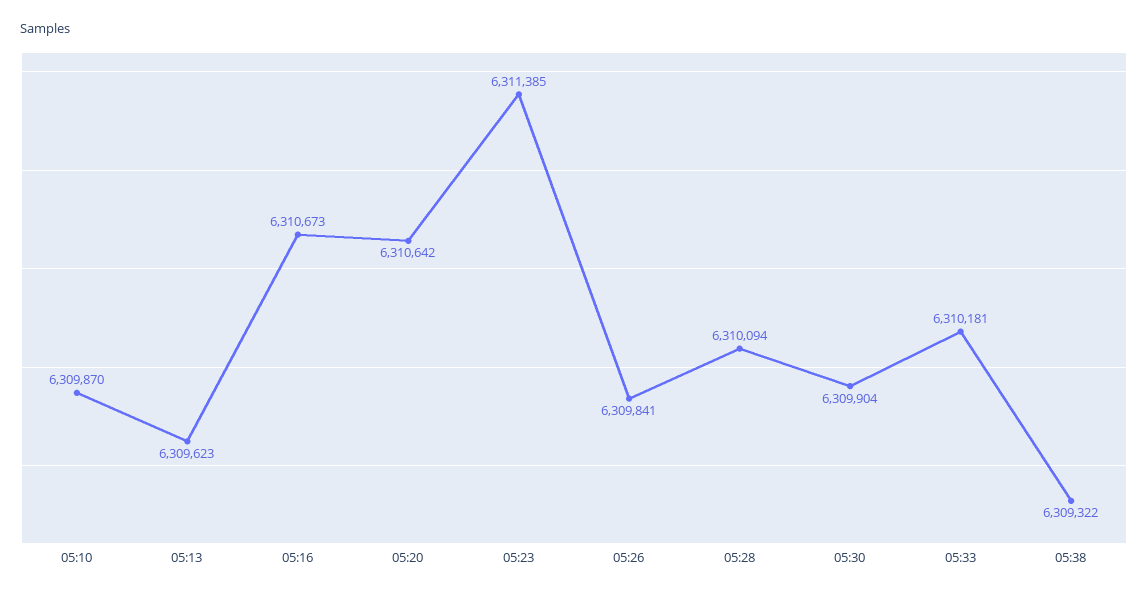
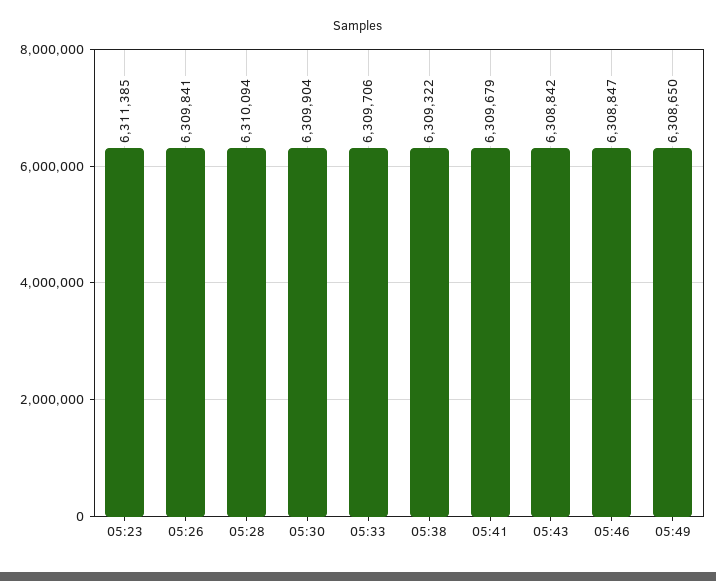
05:10: 6309870 -> none
05:13: 6309623 -> none
05:16: 6310673 -> none
05:20: 6310642 -> none
05:33: 6310181 -> 6309706
05:41: none -> 6309679
05:43: none -> 6308842
05:46: none -> 6308847
05:49: none -> 6308650

